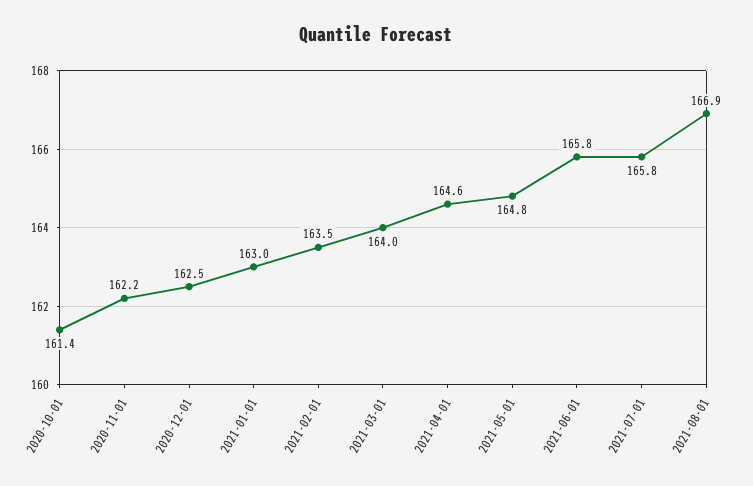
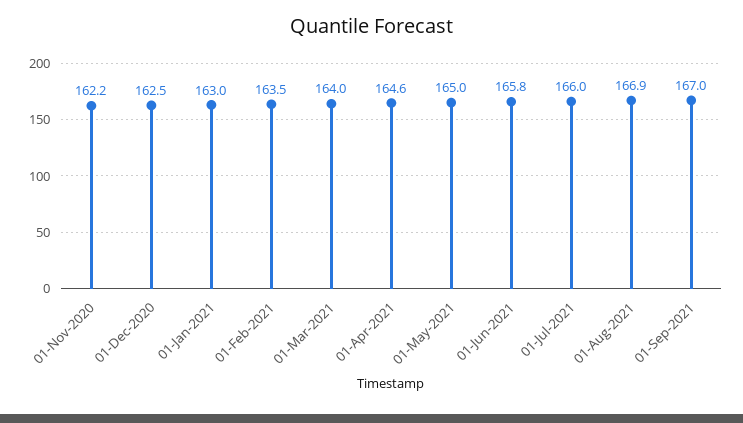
2020-10-01: 161.4 -> none
2021-05-01: 164.8 -> 165
2021-07-01: 165.8 -> 166
01-Sep-2021: none -> 167

